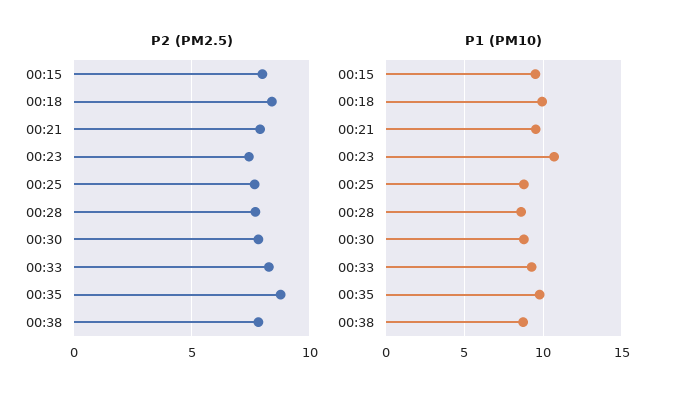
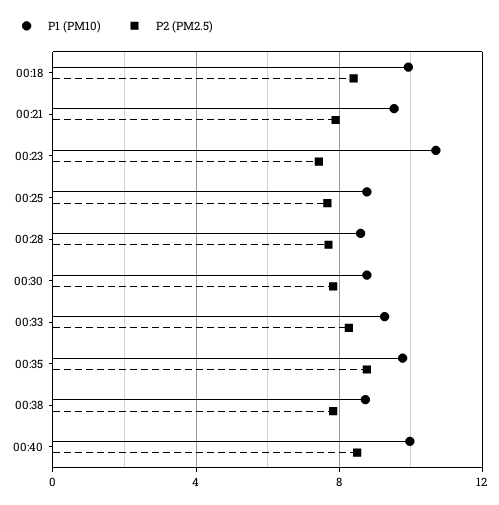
P2 (PM2.5), 00:15: 8 -> none
P1 (PM10), 00:15: 9.5 -> none
P1 (PM10), 00:40: none -> 10
P2 (PM2.5), 00:40: none -> 8.5

